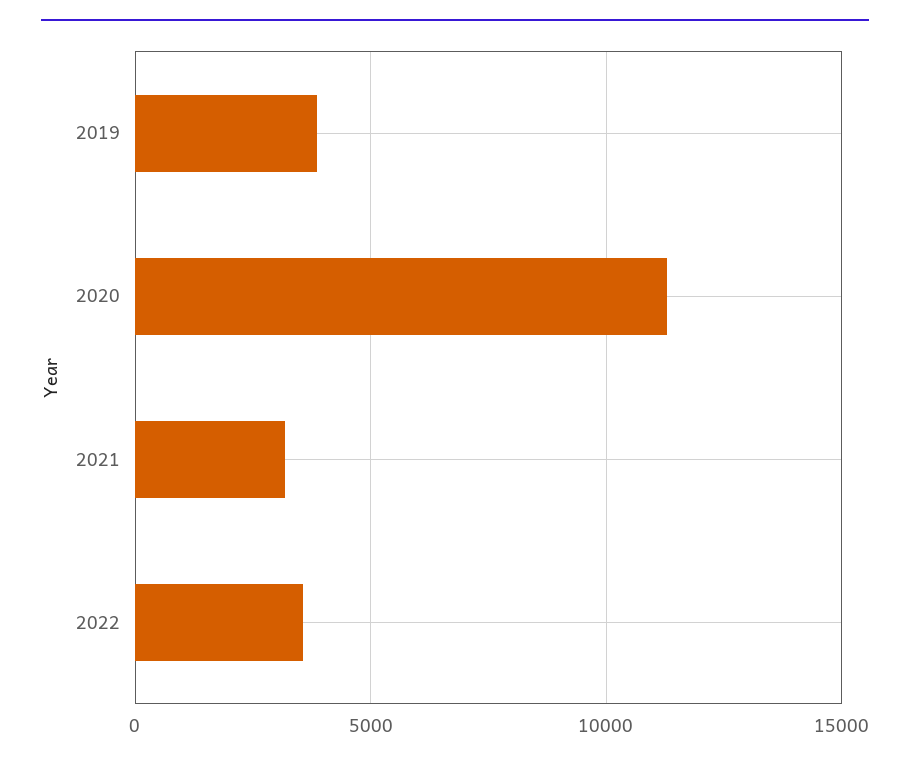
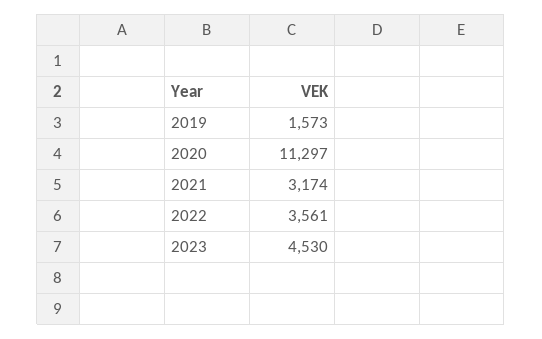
2019: 4000 -> 1573
2023: none -> 4530

